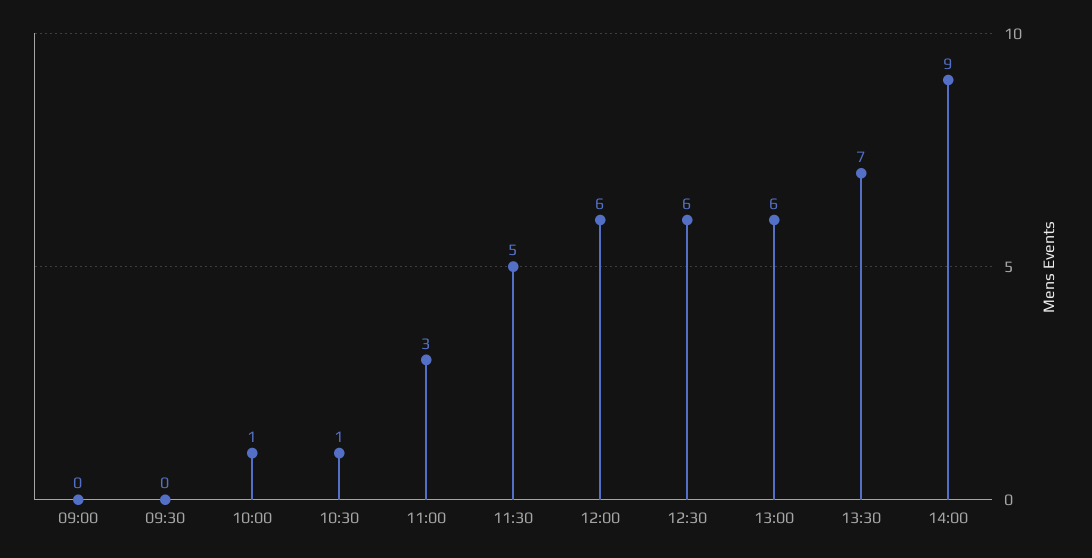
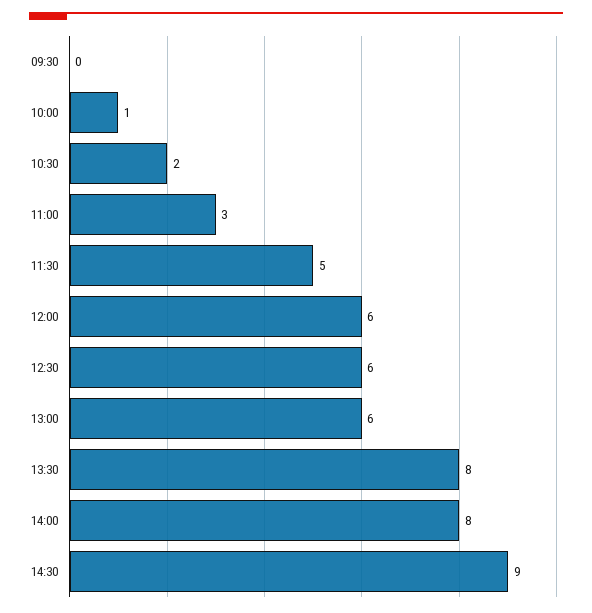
09:00: 0 -> none
10:30: 1 -> 2
13:30: 7 -> 8
14:00: 9 -> 8
14:30: none -> 9

